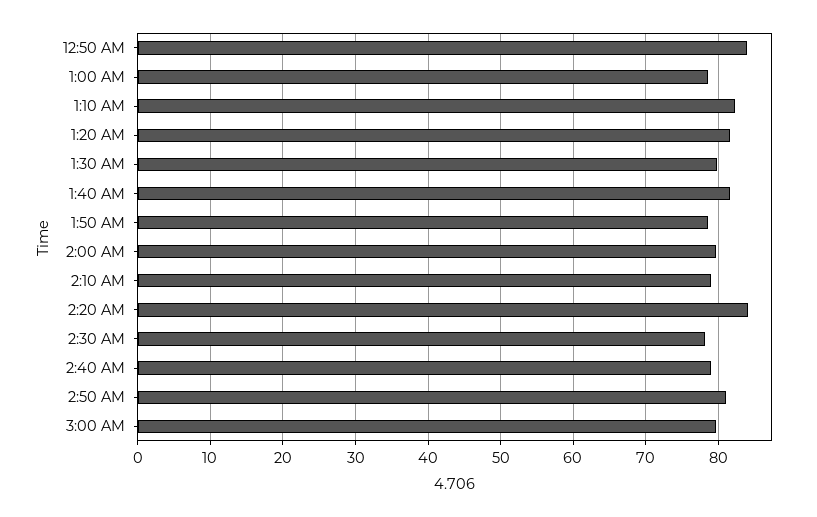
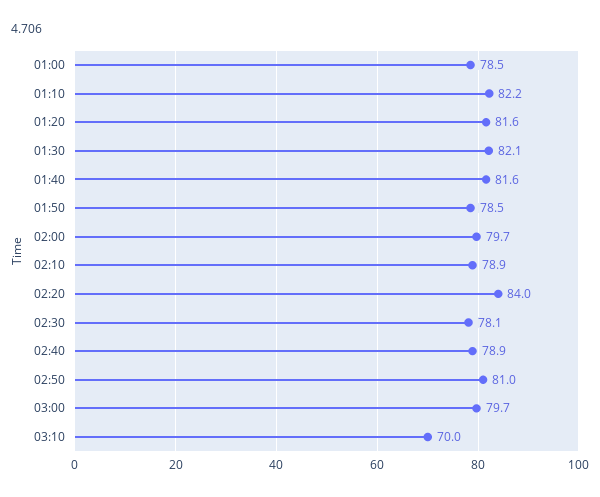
12:50 AM: 84 -> none
1:30 AM: 80 -> 82.1
03:10: none -> 70

